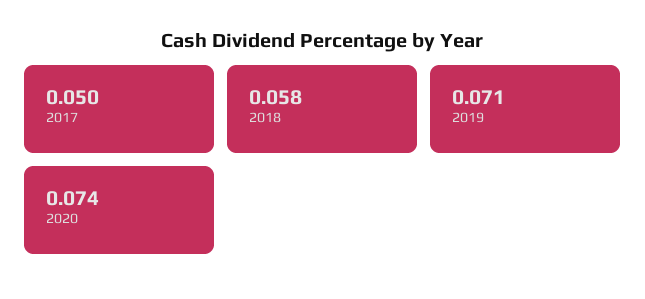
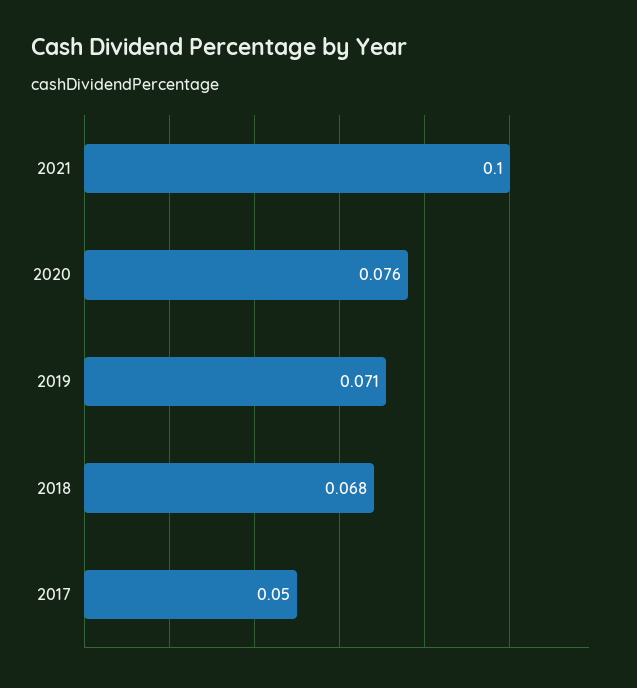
2018: 0.058 -> 0.068
2020: 0.074 -> 0.076
2021: none -> 0.1

